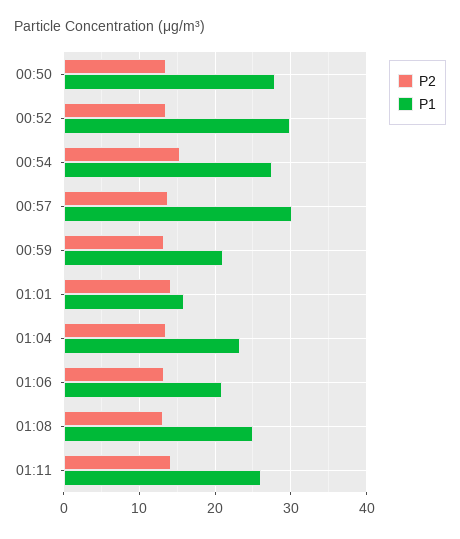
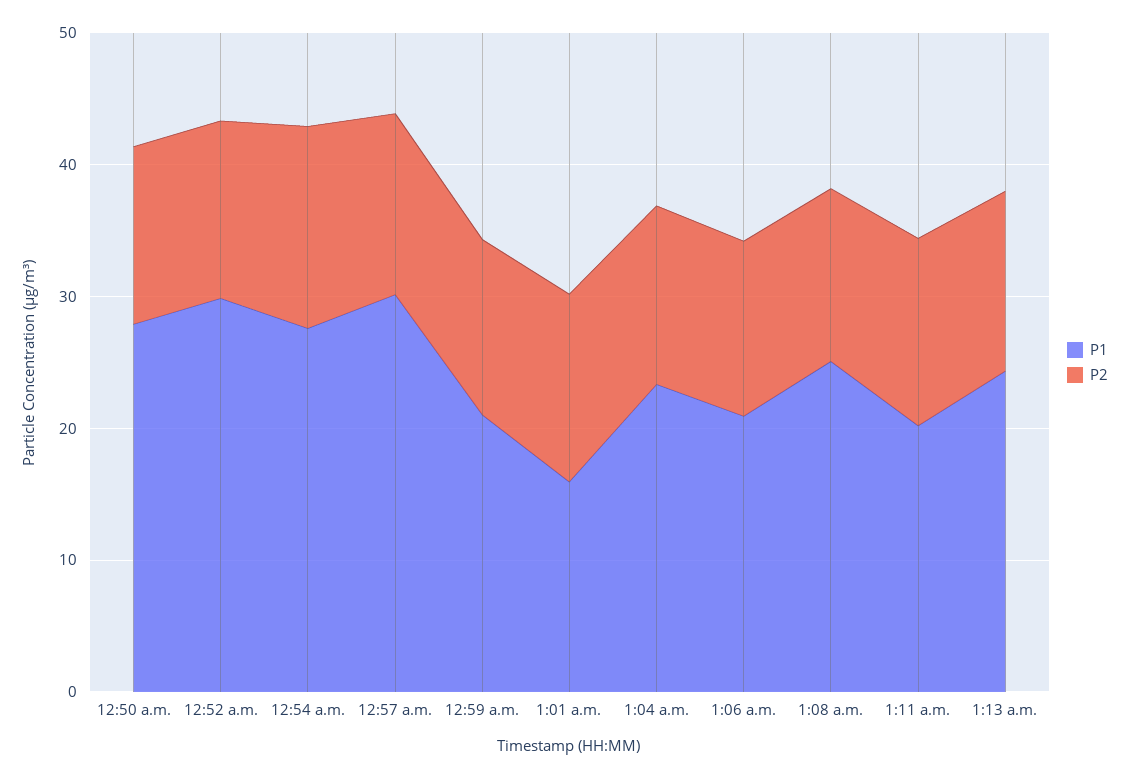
P1, 01:11: 26 -> 20
P1, 1:13 a.m.: none -> 24
P2, 1:13 a.m.: none -> 14

